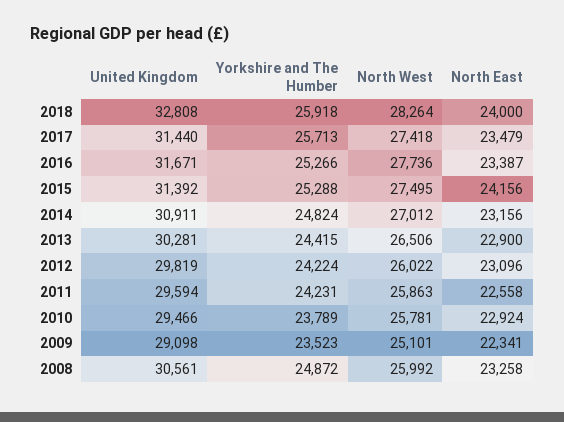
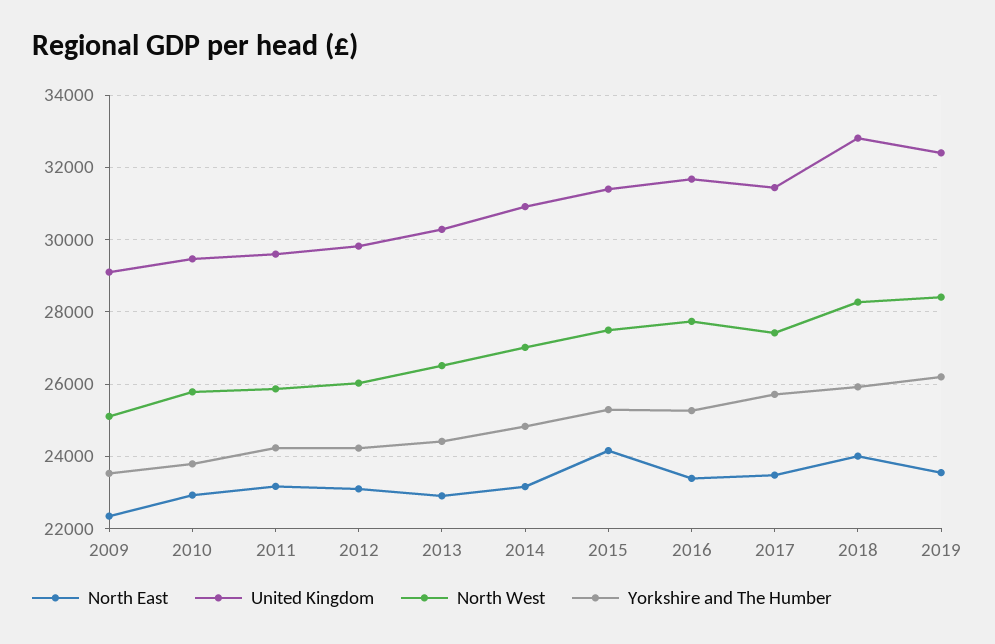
North East, 2011: 22558 -> 23200
United Kingdom, 2008: 30561 -> none
Yorkshire and The Humber, 2008: 24872 -> none
North West, 2008: 25992 -> none
North East, 2008: 23258 -> none
North East, 2019: none -> 23600
United Kingdom, 2019: none -> 32400
North West, 2019: none -> 28400
Yorkshire and The Humber, 2019: none -> 26200

